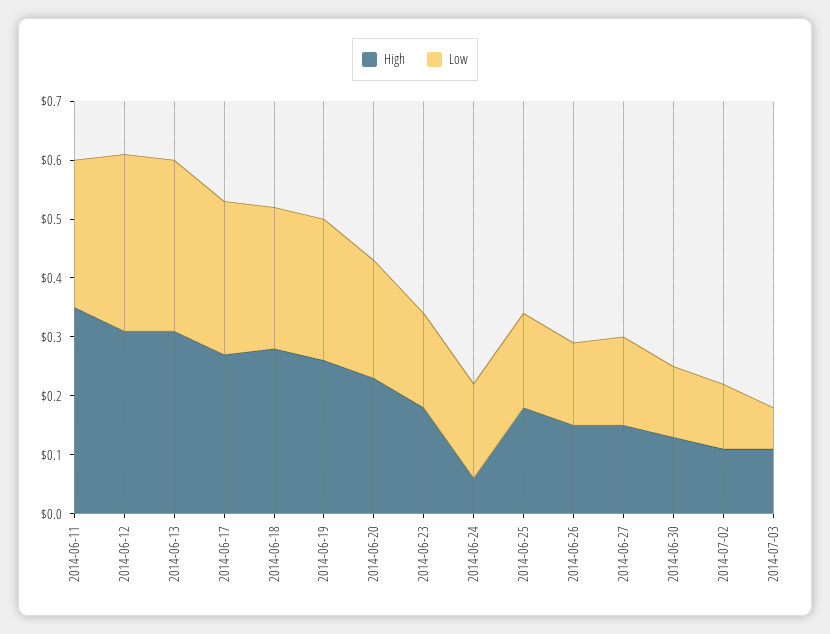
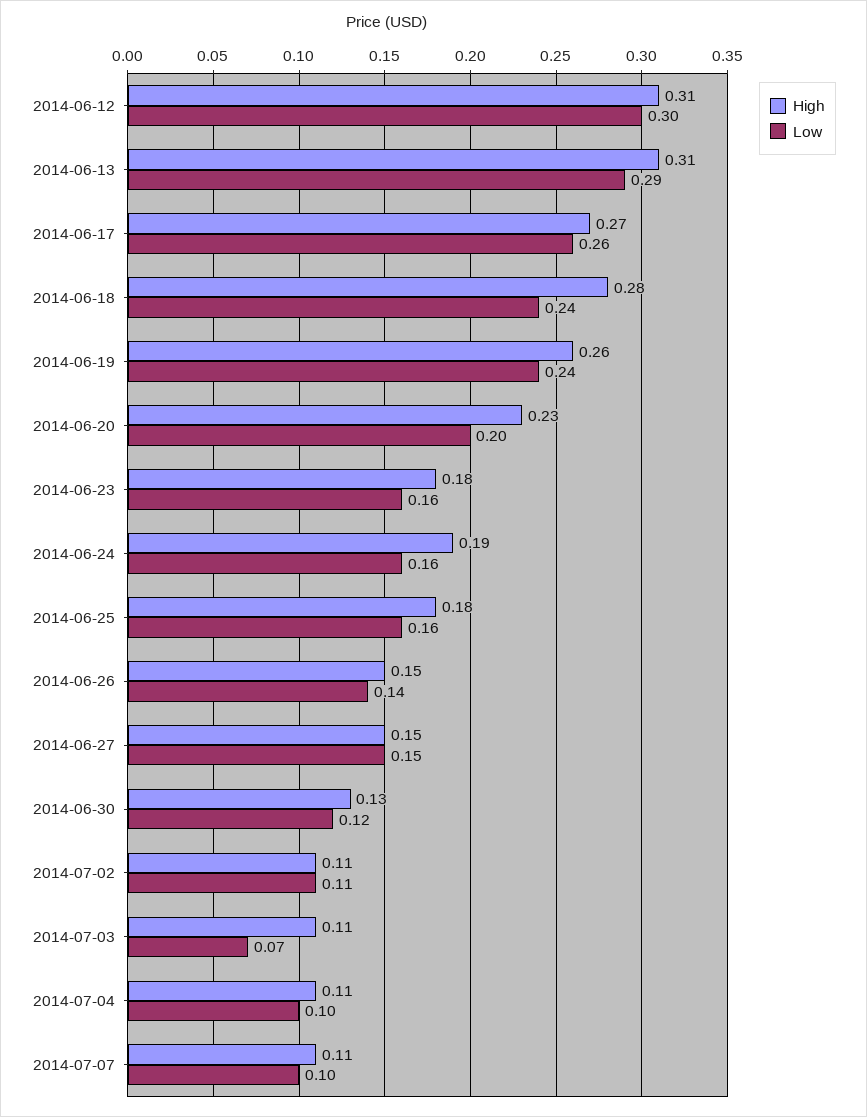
High, 2014-06-11: 0.35 -> none
Low, 2014-06-11: 0.25 -> none
High, 2014-06-24: 0.05 -> 0.19
High, 2014-07-04: none -> 0.11
Low, 2014-07-04: none -> 0.1
High, 2014-07-07: none -> 0.11
Low, 2014-07-07: none -> 0.1

